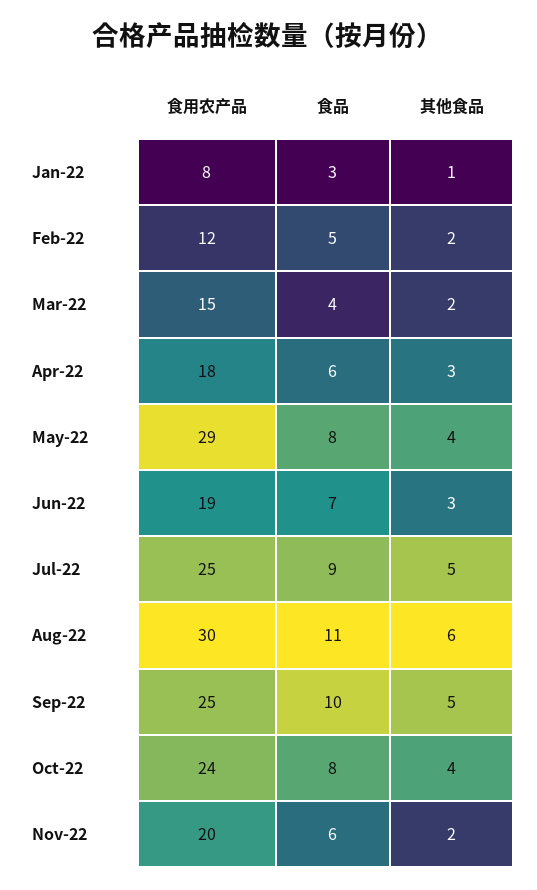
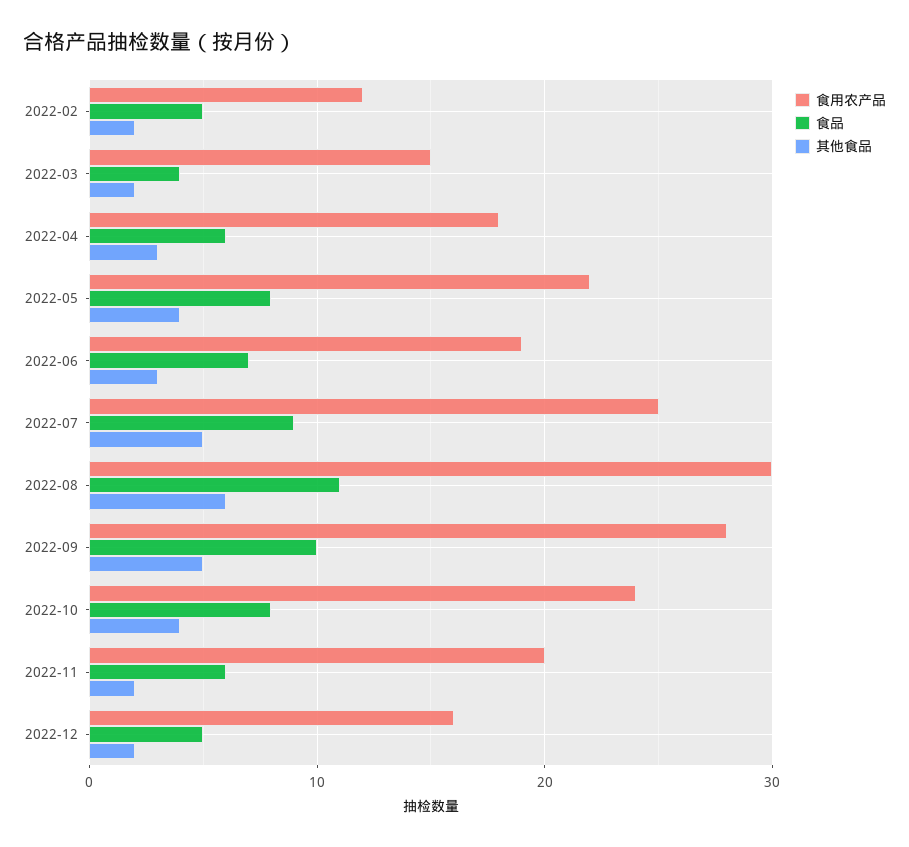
食用农产品, Jan-22: 8 -> none
食品, Jan-22: 3 -> none
其他食品, Jan-22: 1 -> none
食用农产品, May-22: 29 -> 22
食用农产品, Sep-22: 25 -> 28
食用农产品, 2022-12: none -> 16
食品, 2022-12: none -> 5
其他食品, 2022-12: none -> 2

